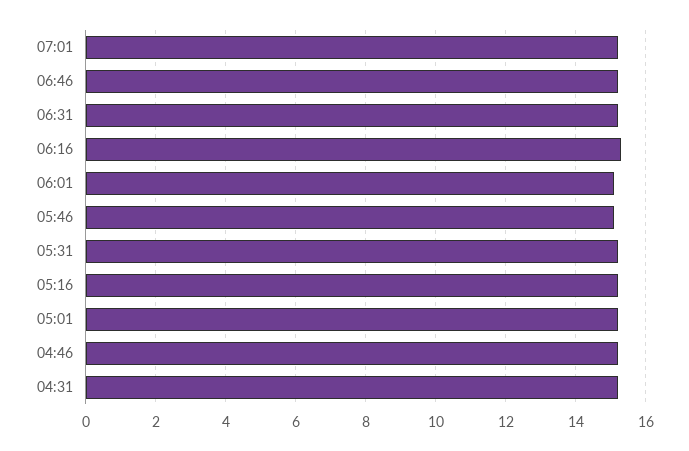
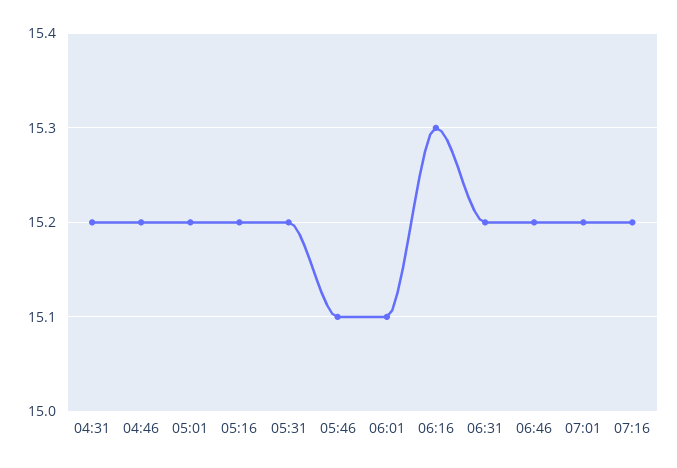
07:16: none -> 15.2

